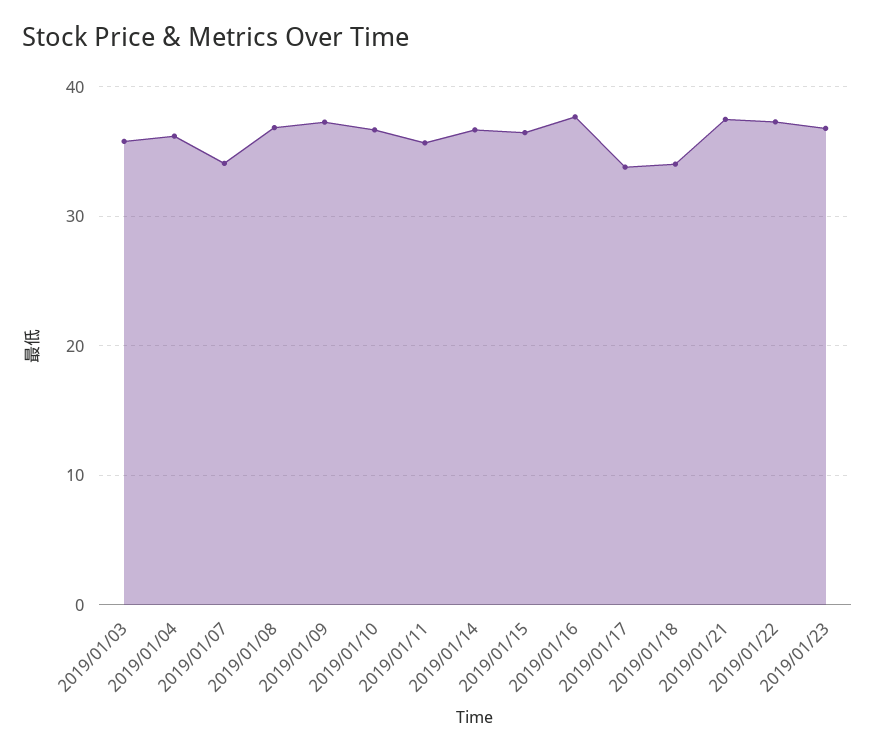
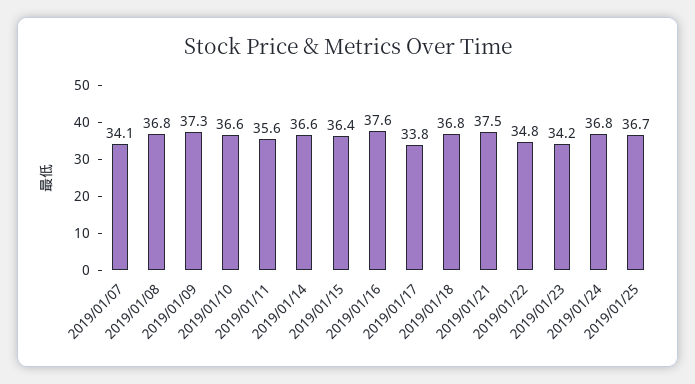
2019/01/03: 36 -> none
2019/01/04: 36 -> none
2019/01/18: 34 -> 36.8
2019/01/22: 37 -> 34.8
2019/01/23: 37 -> 34.2
2019/01/24: none -> 36.8
2019/01/25: none -> 36.7

